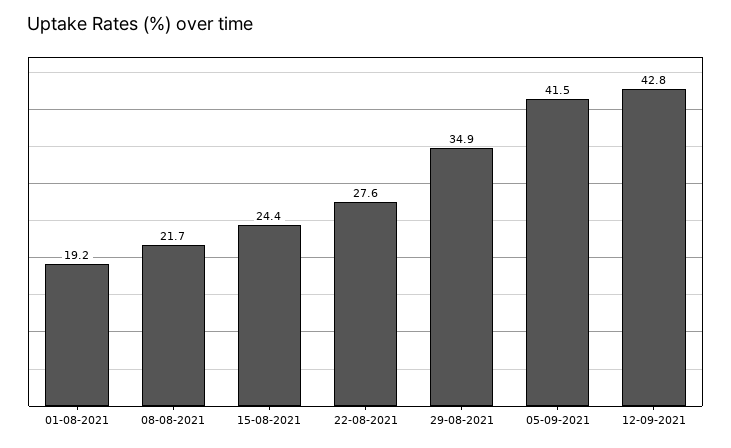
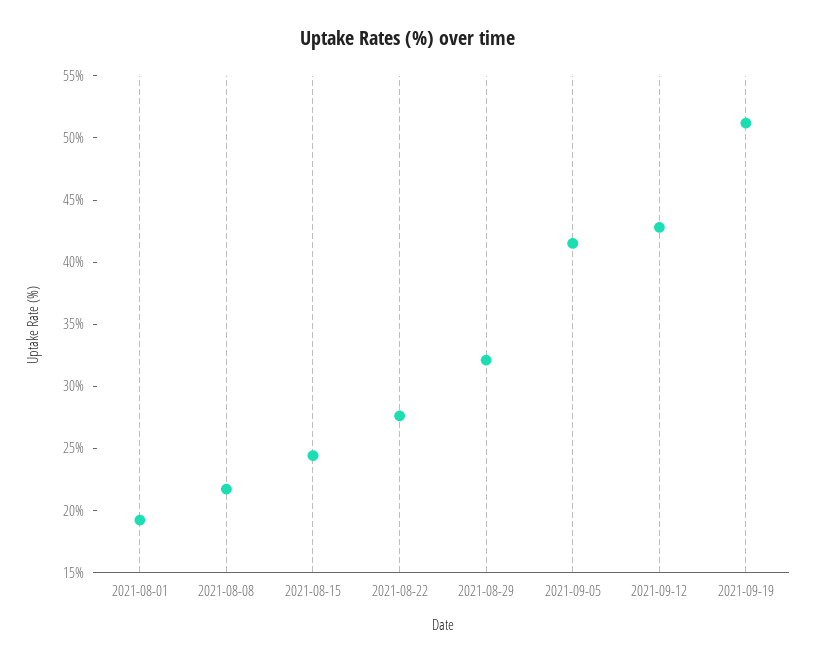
29-08-2021: 34.9 -> 32
2021-09-19: none -> 51

